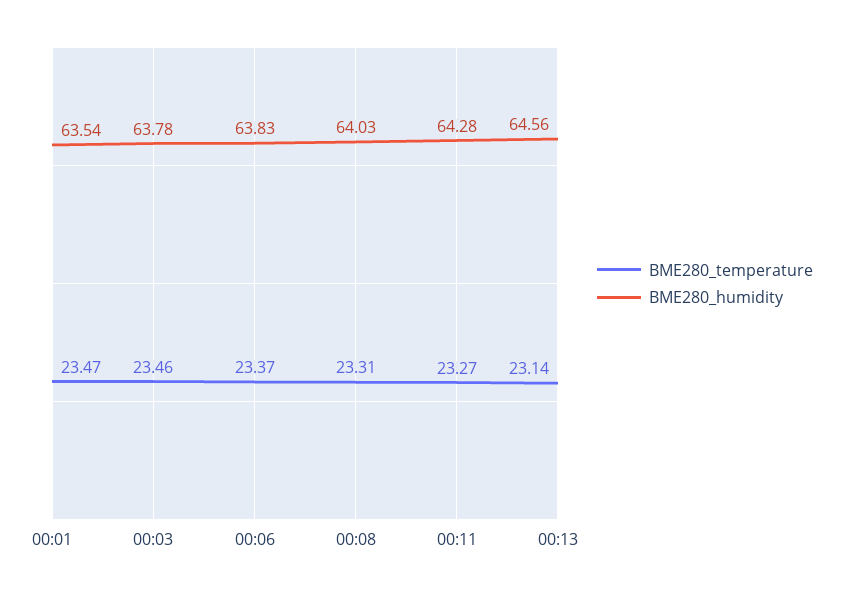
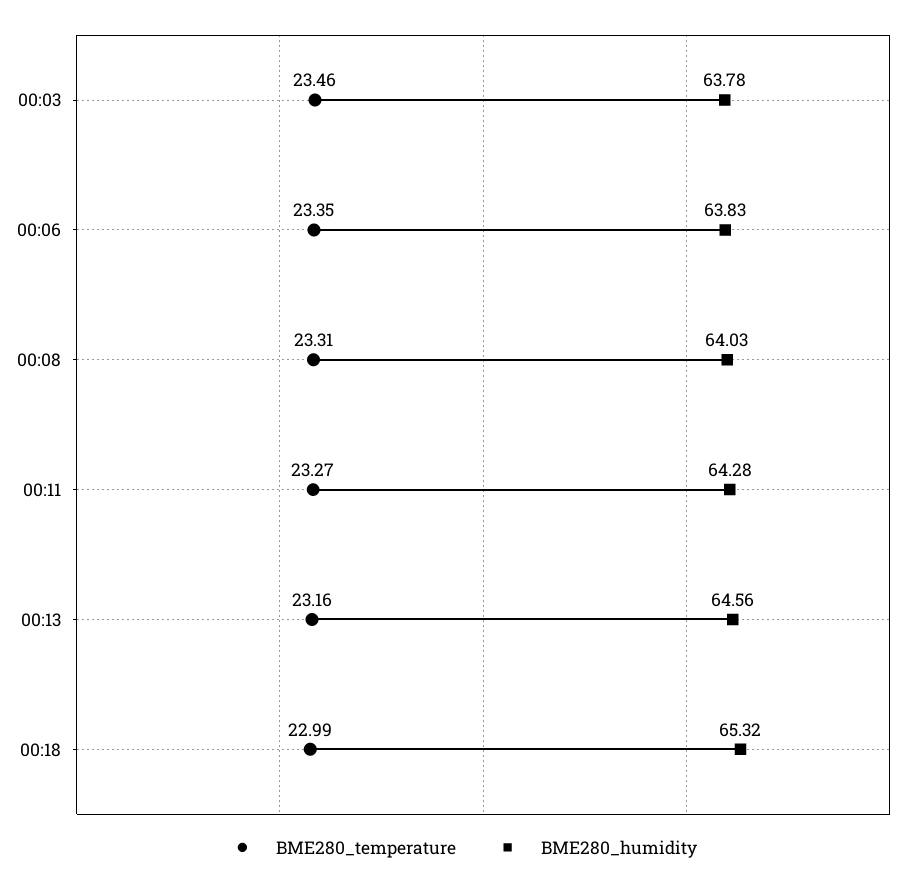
BME280_temperature, 00:01: 23.47 -> none
BME280_humidity, 00:01: 63.54 -> none
BME280_temperature, 00:06: 23.37 -> 23.35
BME280_temperature, 00:13: 23.14 -> 23.16
BME280_temperature, 00:18: none -> 22.99
BME280_humidity, 00:18: none -> 65.32

